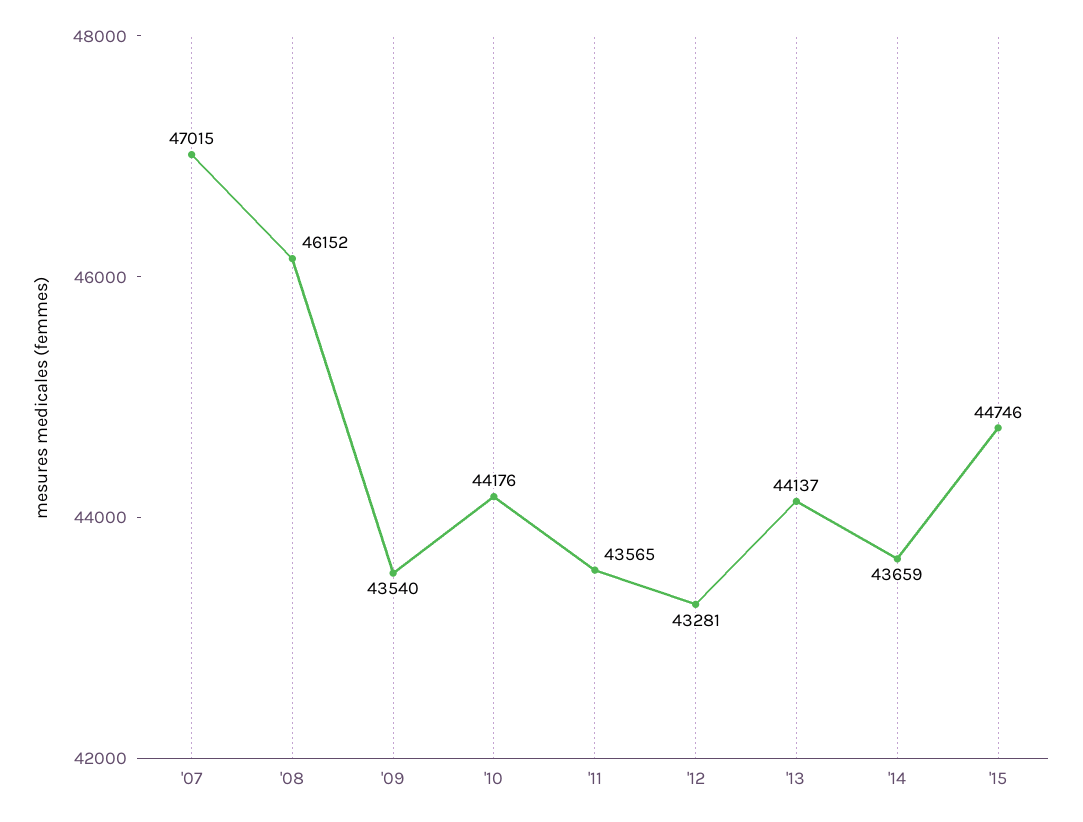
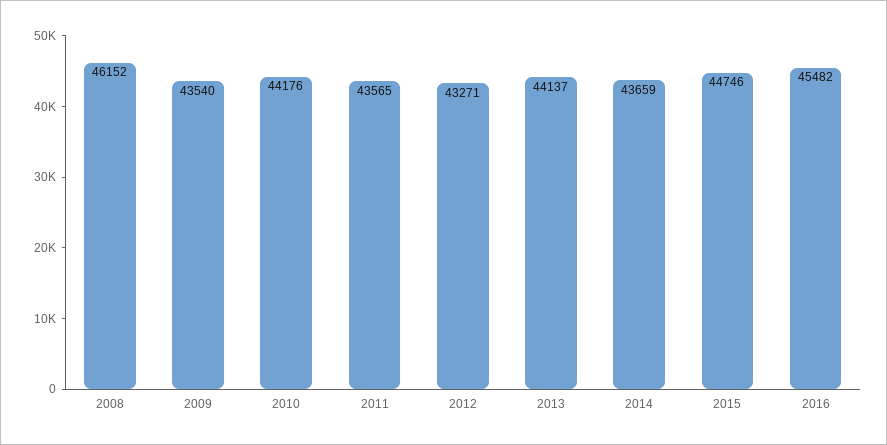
'07: 47015 -> none
'12: 43281 -> 43271
2016: none -> 45482

